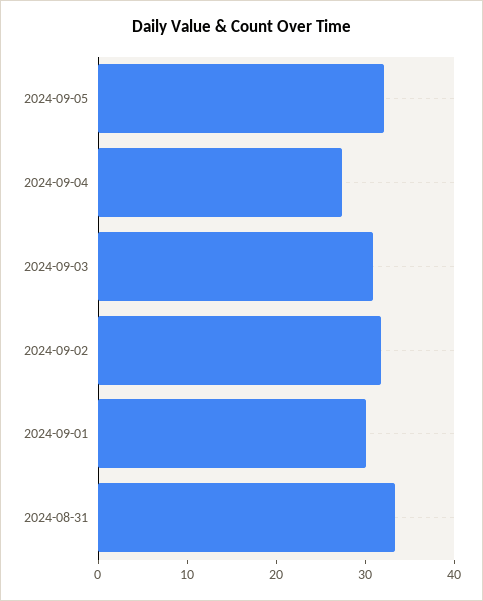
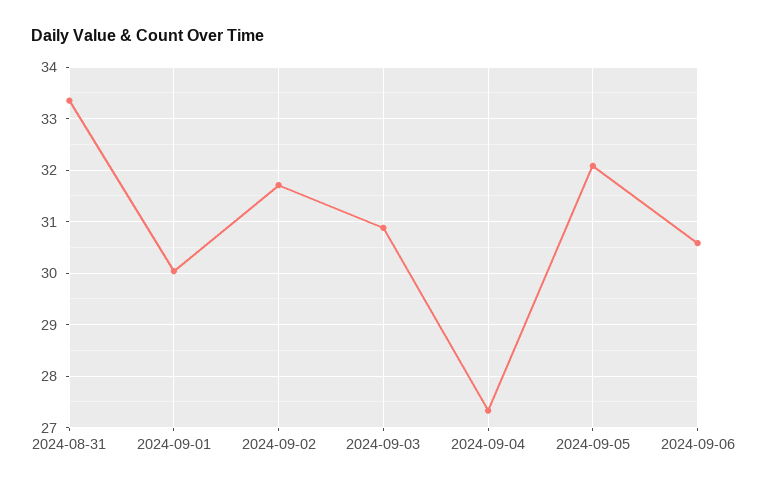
2024-09-06: none -> 30.6

